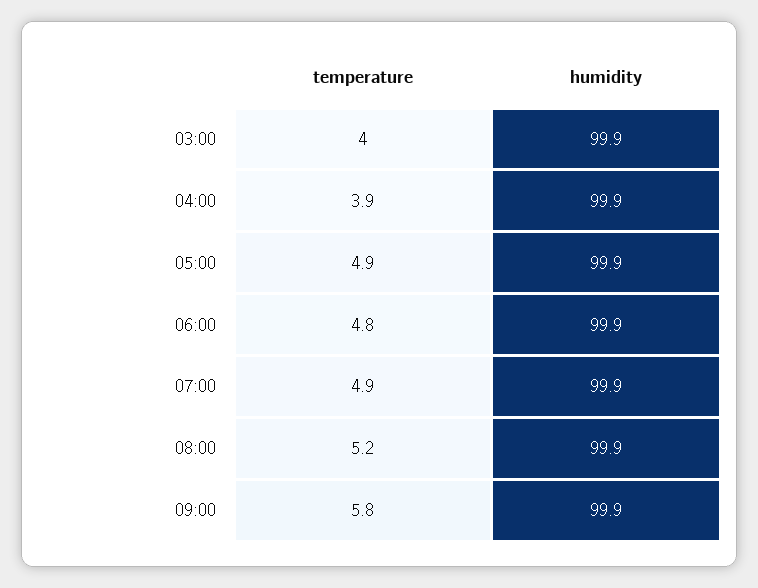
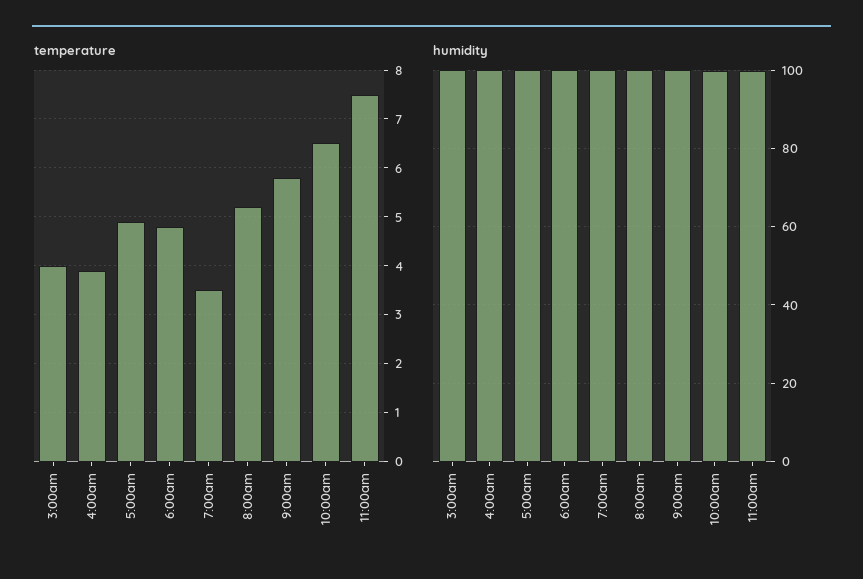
temperature, 07:00: 4.9 -> 3.5
temperature, 10:00am: none -> 6.5
temperature, 11:00am: none -> 7.5
humidity, 10:00am: none -> 100
humidity, 11:00am: none -> 100

